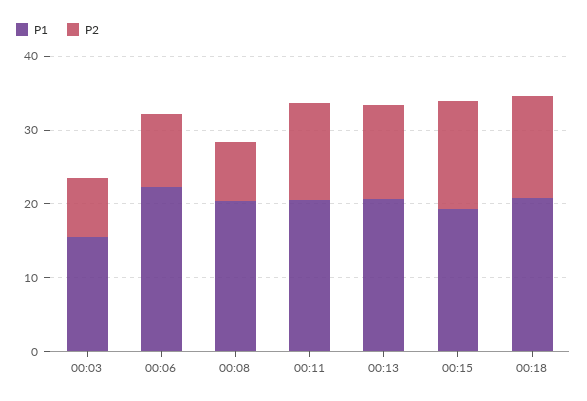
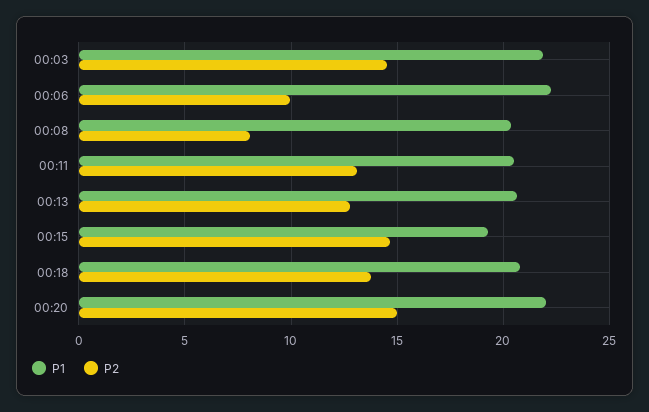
P1, 00:03: 16 -> 22
P2, 00:03: 8 -> 14.5
P1, 00:20: none -> 22
P2, 00:20: none -> 15

